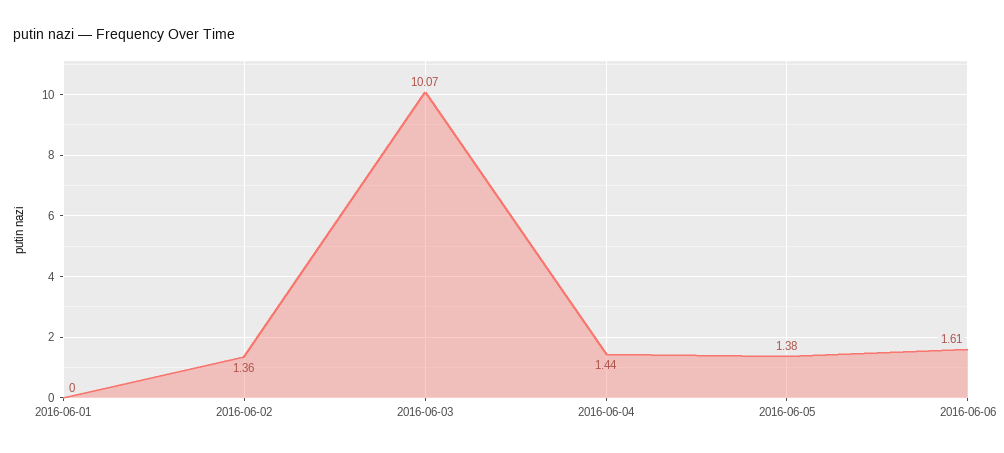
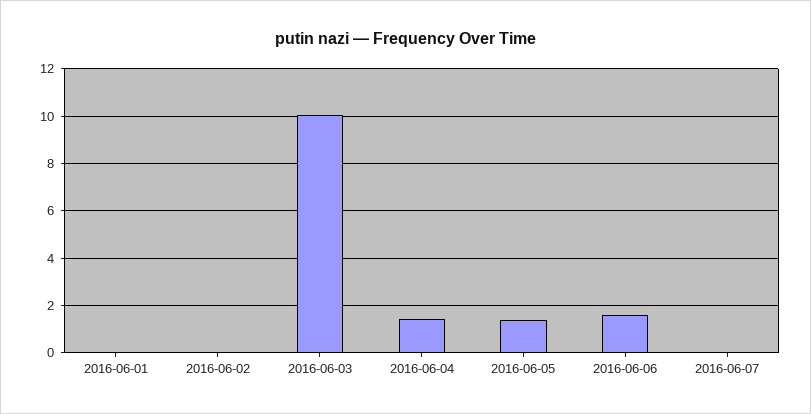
2016-06-02: 1.36 -> 0
2016-06-07: none -> 0

